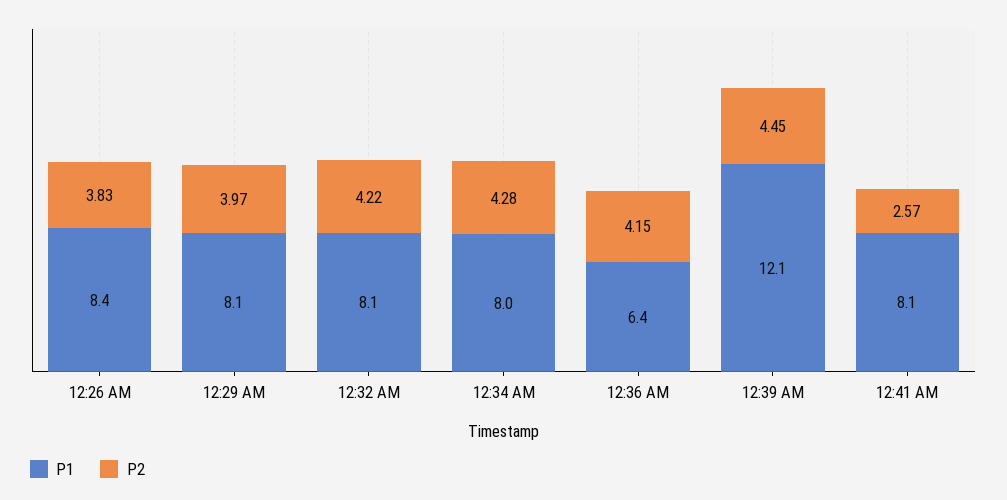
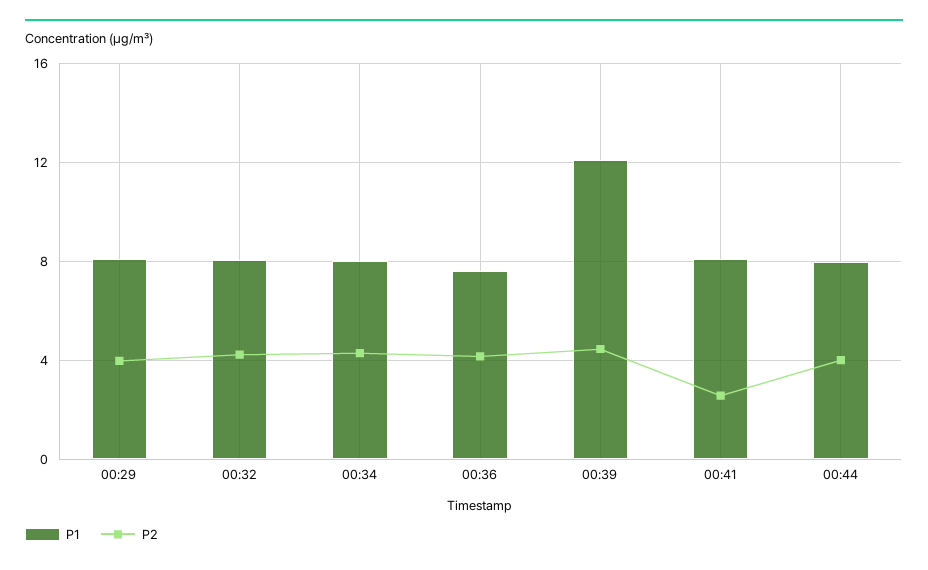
P1, 12:26 AM: 8.4 -> none
P2, 12:26 AM: 3.83 -> none
P1, 12:36 AM: 6.4 -> 7.5
P1, 00:44: none -> 8
P2, 00:44: none -> 4

